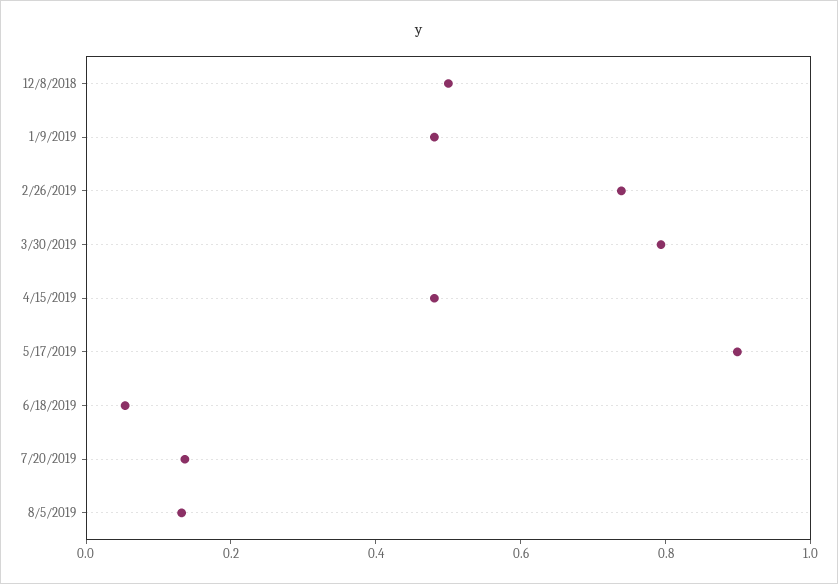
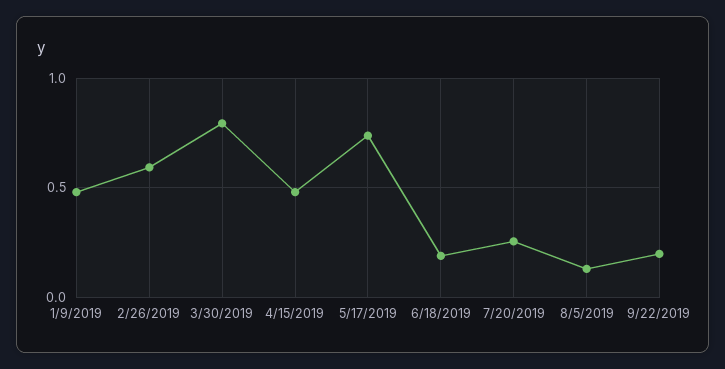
12/8/2018: 0.5 -> none
2/26/2019: 0.75 -> 0.6
5/17/2019: 0.9 -> 0.75
6/18/2019: 0.05 -> 0.2
7/20/2019: 0.15 -> 0.25
9/22/2019: none -> 0.2

